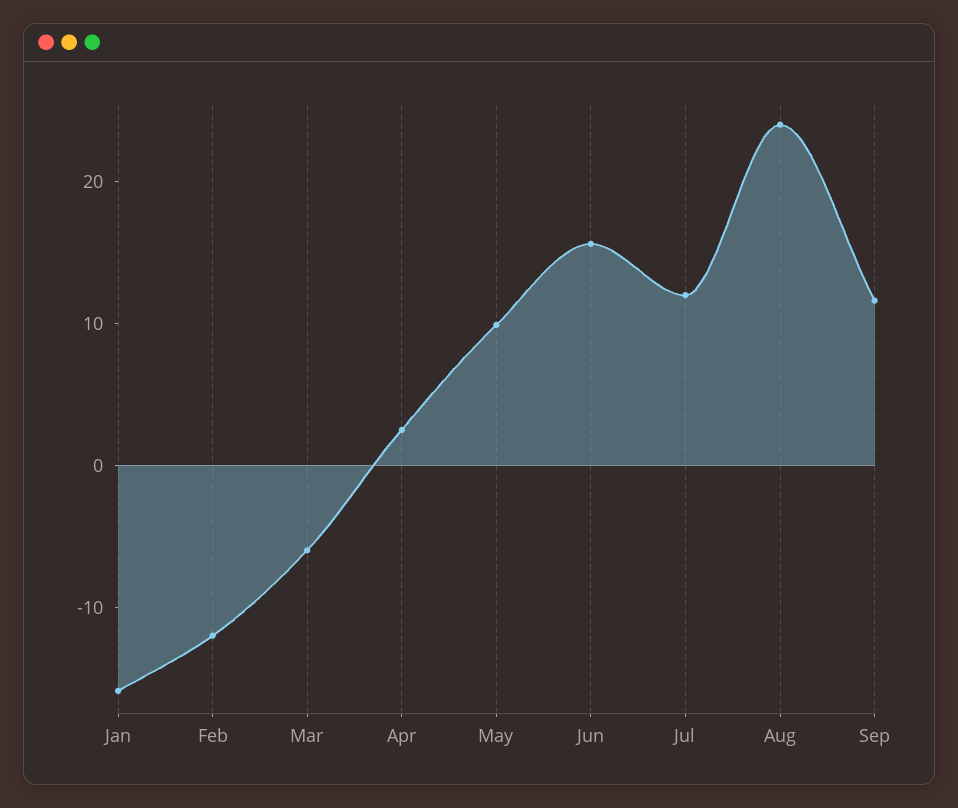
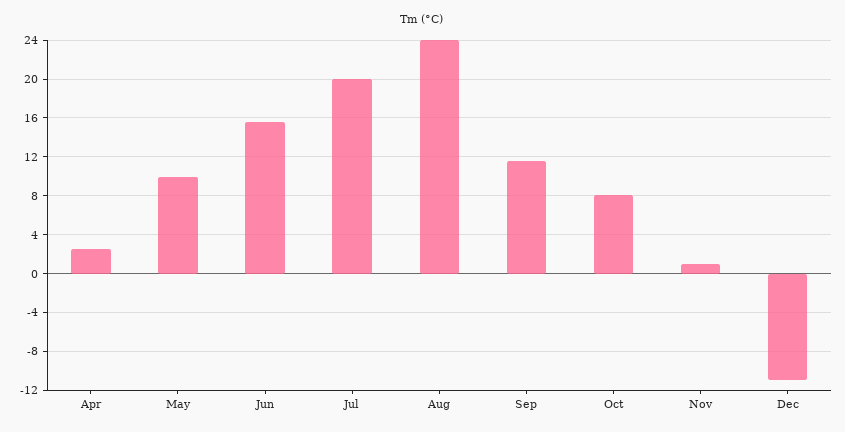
Jan: -16 -> none
Feb: -12 -> none
Mar: -6 -> none
Jul: 12 -> 20
Oct: none -> 8
Nov: none -> 1
Dec: none -> -11

